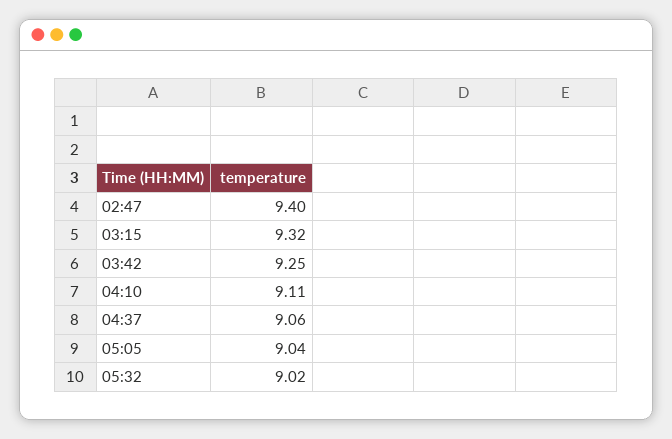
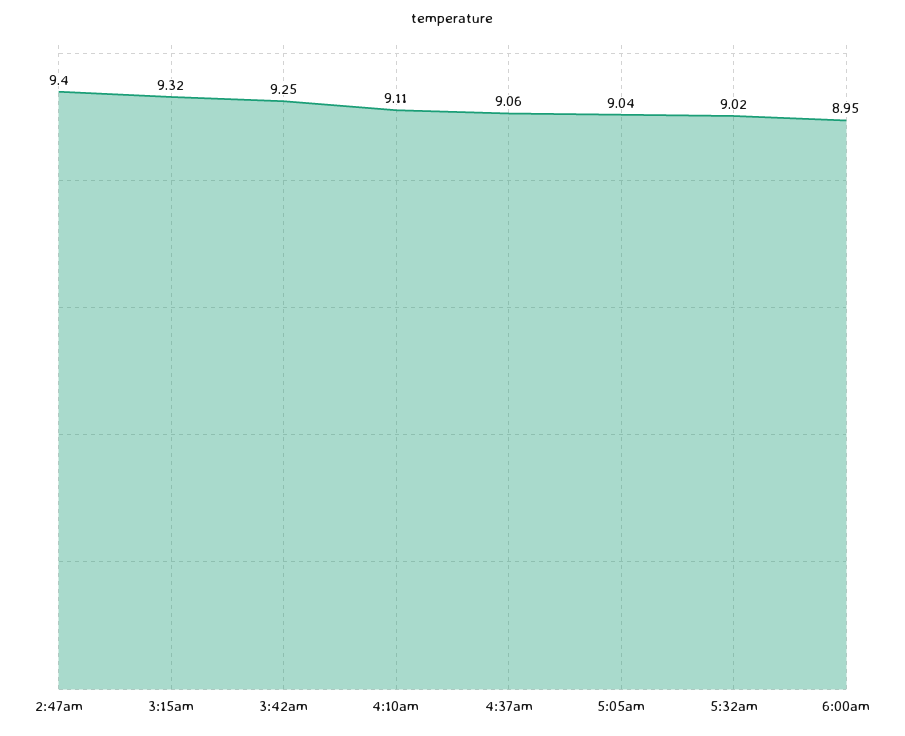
6:00am: none -> 8.95

